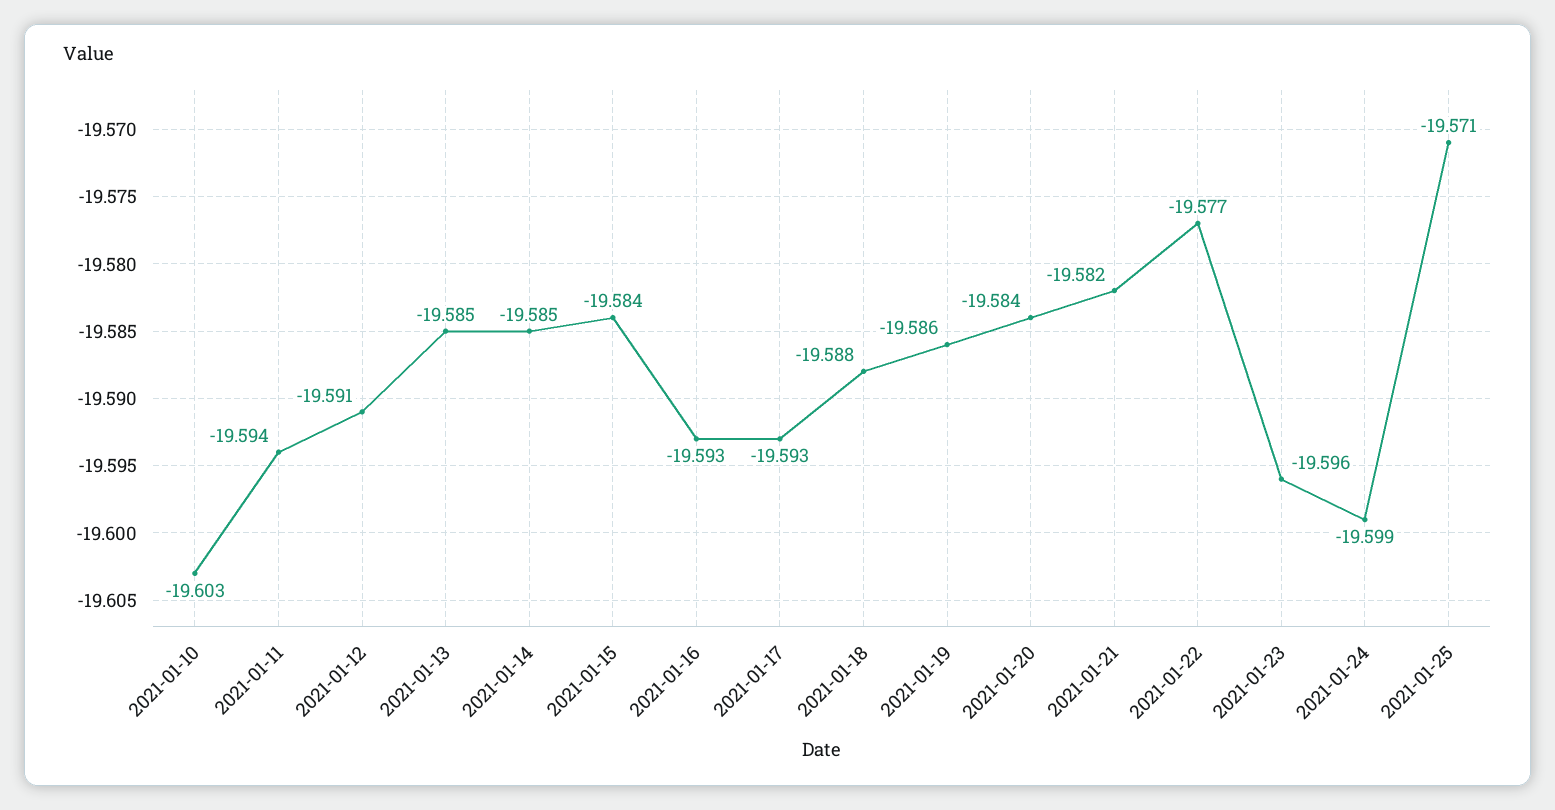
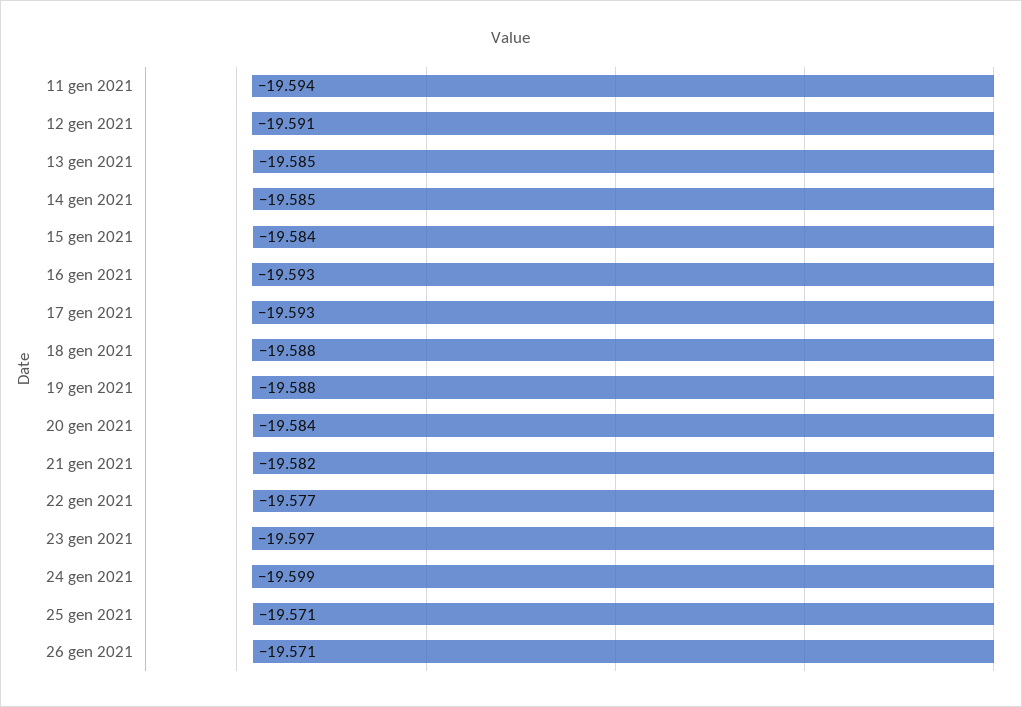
2021-01-10: -19.603 -> none
2021-01-19: -19.586 -> -19.588
2021-01-23: -19.596 -> -19.597
26 gen 2021: none -> -19.571

